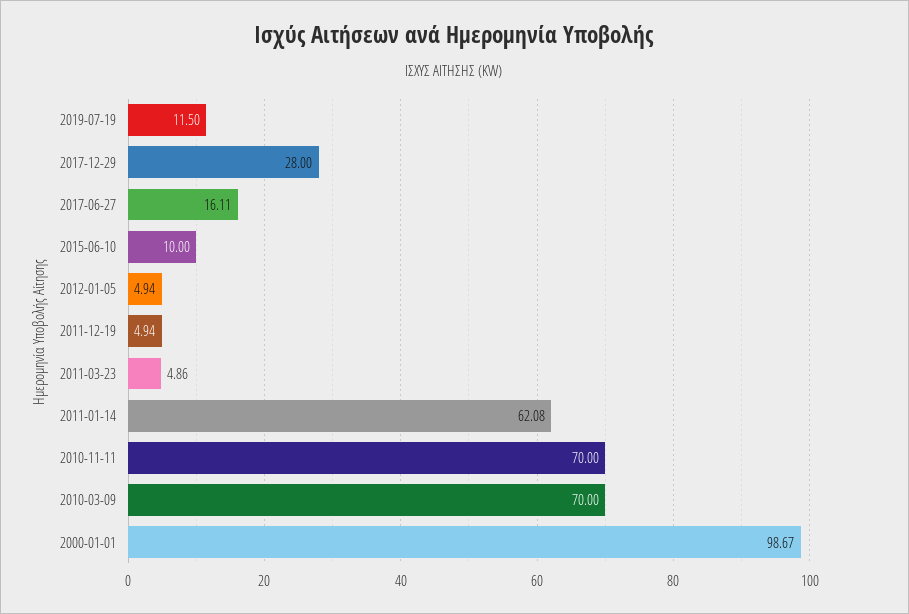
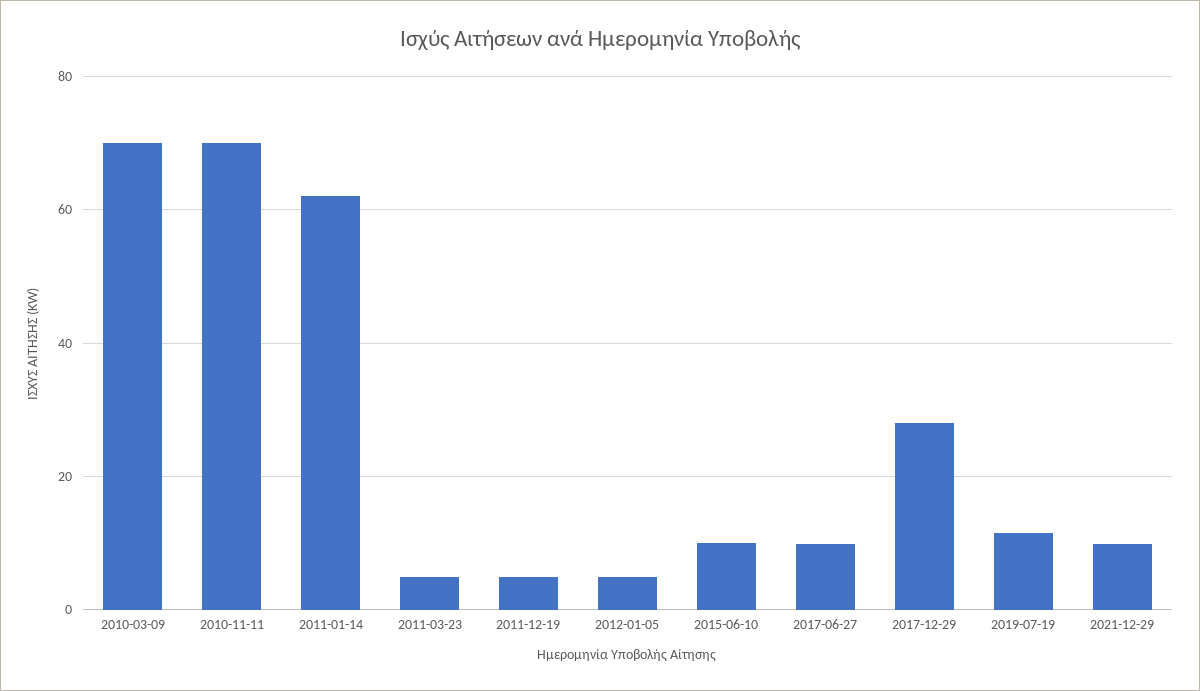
2017-06-27: 16.11 -> 10
2000-01-01: 98.67 -> none
2021-12-29: none -> 10

